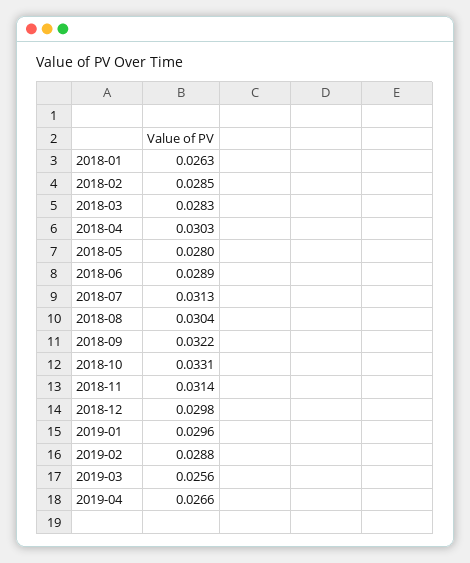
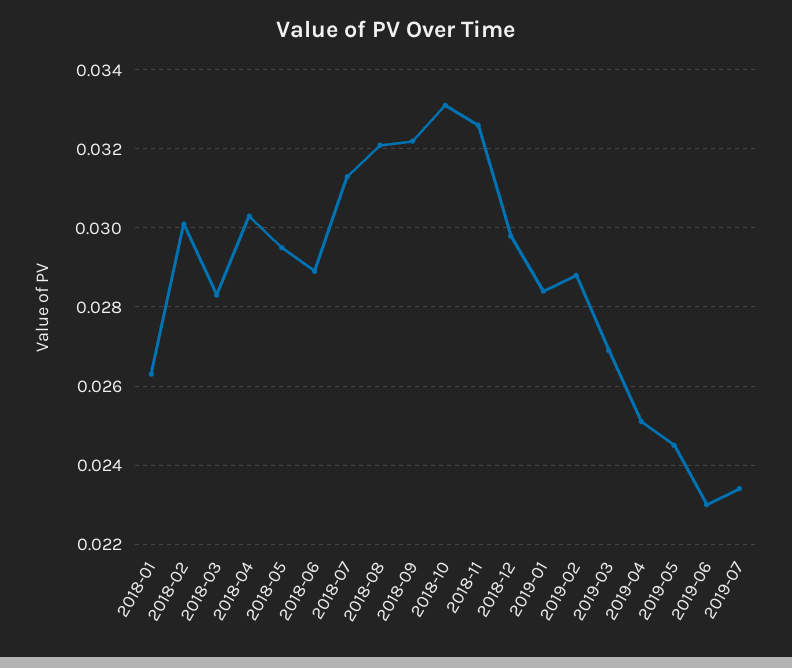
2018-02: 0.0285 -> 0.03
2018-05: 0.028 -> 0.0295
2018-08: 0.0304 -> 0.032
2018-11: 0.0314 -> 0.0325
2019-01: 0.0296 -> 0.0285
2019-03: 0.0256 -> 0.027
2019-04: 0.0266 -> 0.025
2019-05: none -> 0.0245
2019-06: none -> 0.023
2019-07: none -> 0.0235

